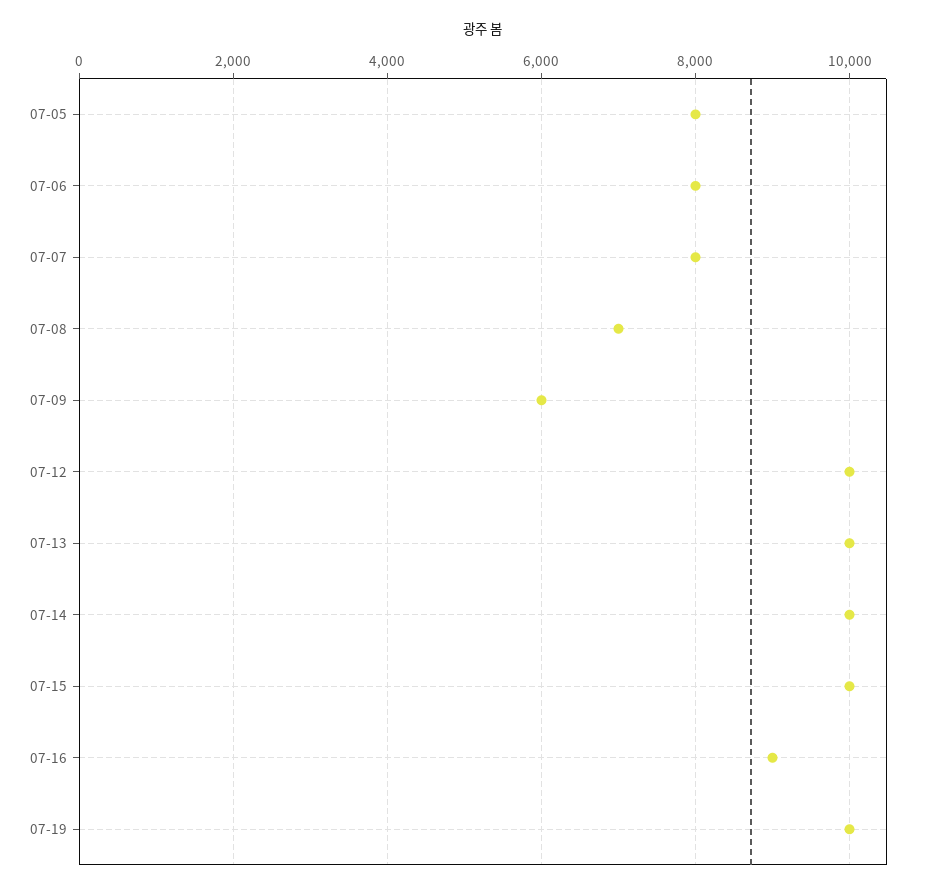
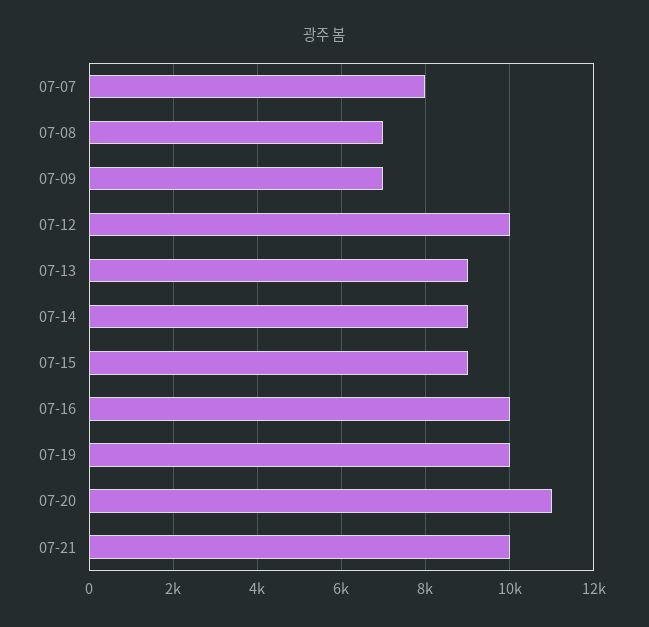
07-05: 8000 -> none
07-06: 8000 -> none
07-09: 6000 -> 7000
07-13: 10000 -> 9000
07-14: 10000 -> 9000
07-15: 10000 -> 9000
07-16: 9000 -> 10000
07-20: none -> 11000
07-21: none -> 10000

